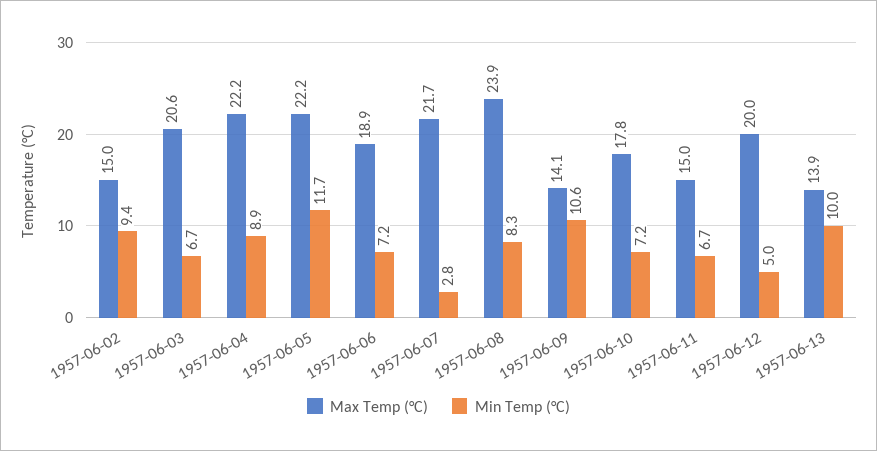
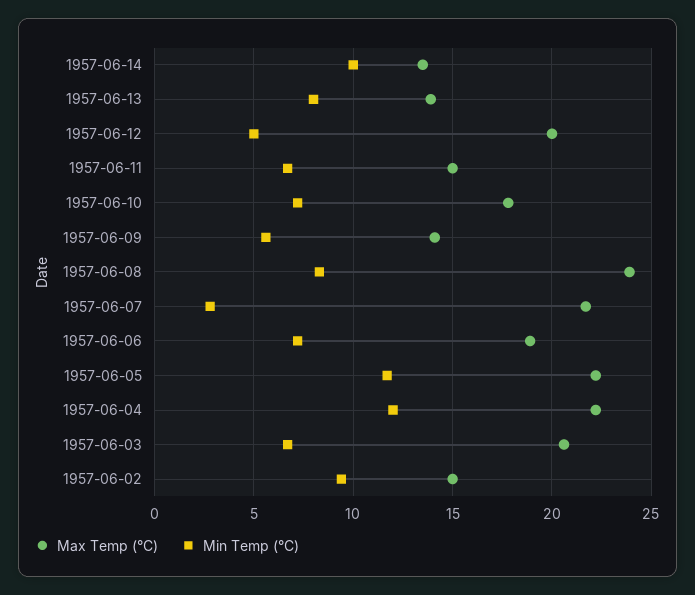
Min Temp (°C), 1957-06-04: 8.9 -> 12
Min Temp (°C), 1957-06-09: 10.6 -> 5.5
Min Temp (°C), 1957-06-13: 10 -> 8
Max Temp (°C), 1957-06-14: none -> 13.5
Min Temp (°C), 1957-06-14: none -> 10

